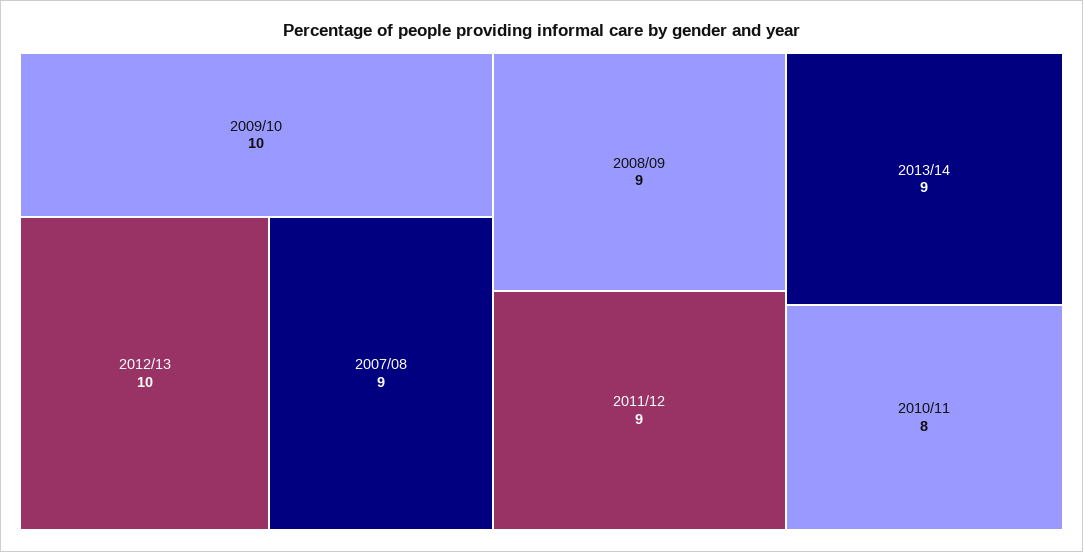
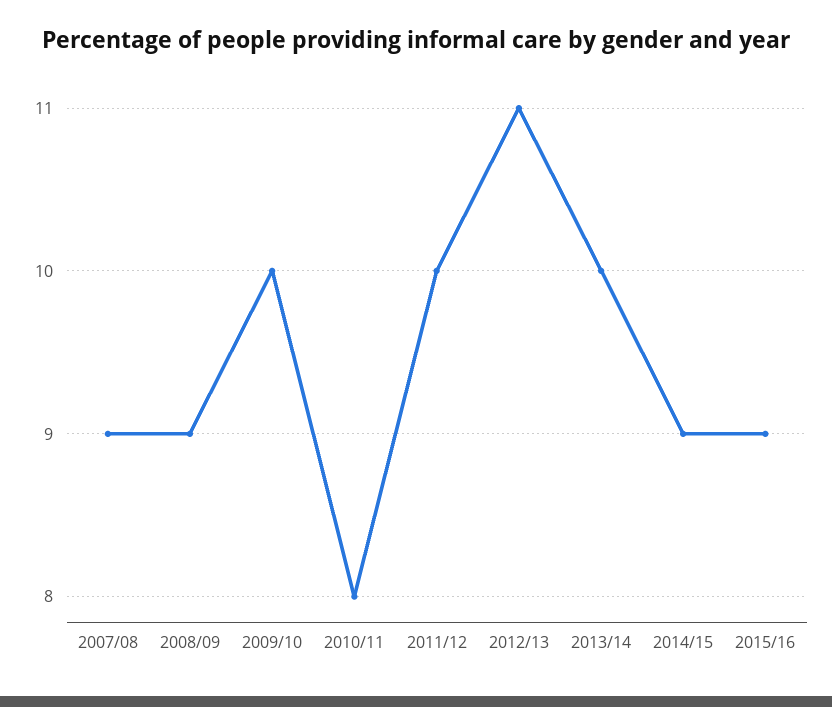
2012/13: 10 -> 11
2011/12: 9 -> 10
2013/14: 9 -> 10
2014/15: none -> 9
2015/16: none -> 9

